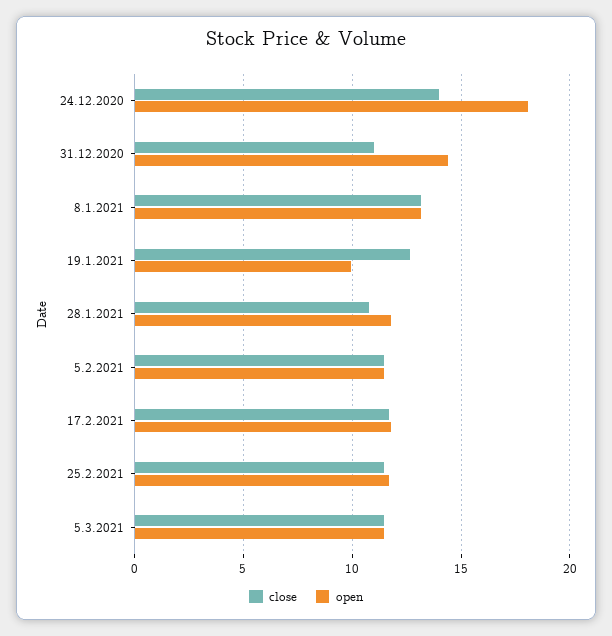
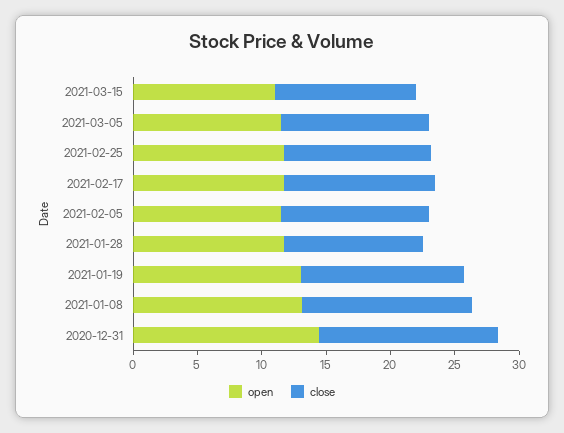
close, 24.12.2020: 14 -> none
open, 24.12.2020: 18 -> none
close, 31.12.2020: 11 -> 14
open, 19.1.2021: 10 -> 13
open, 2021-03-15: none -> 11
close, 2021-03-15: none -> 11

